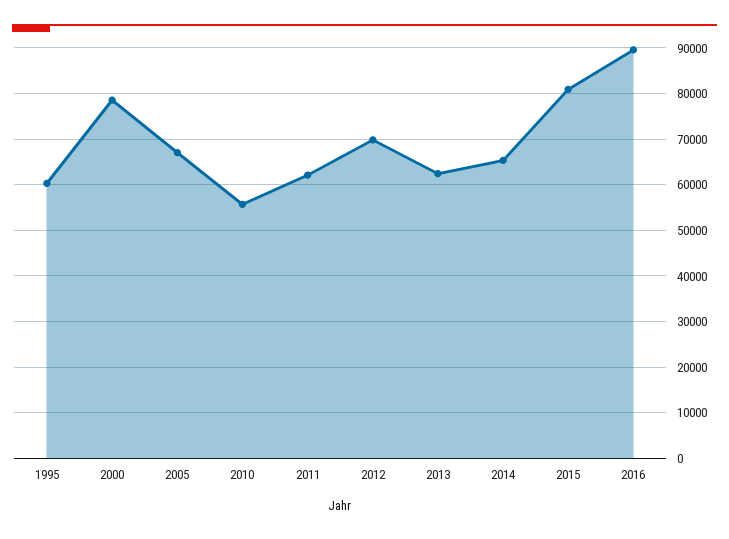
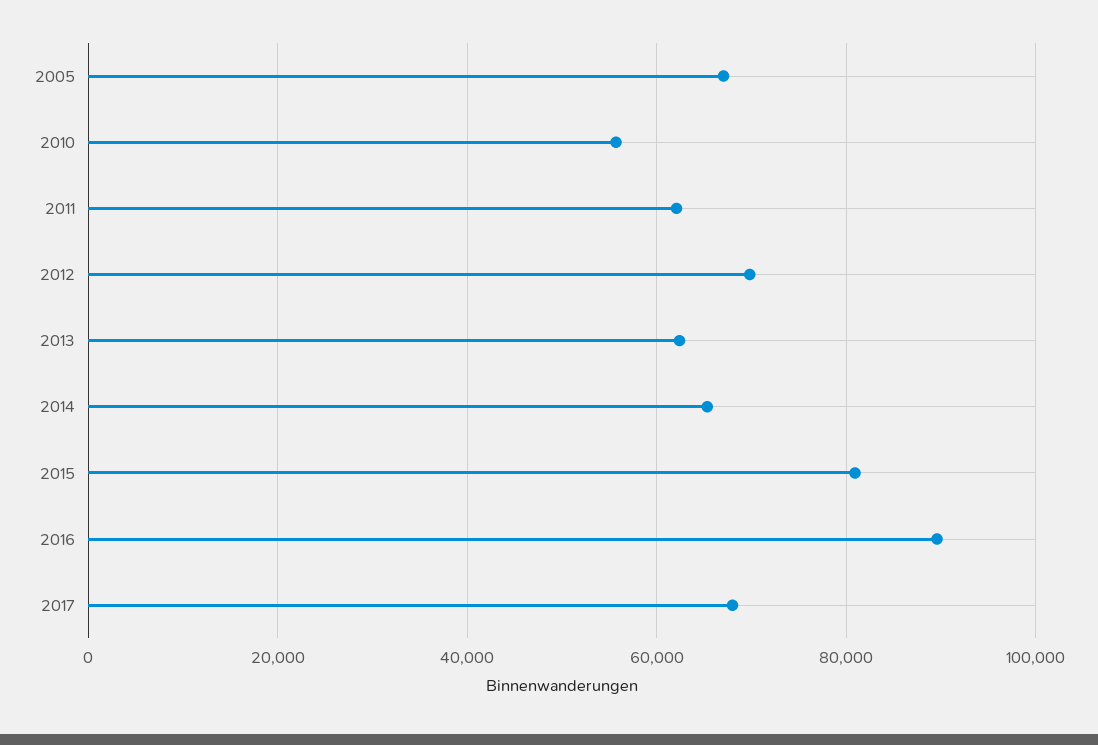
1995: 60000 -> none
2000: 78000 -> none
2017: none -> 68000

